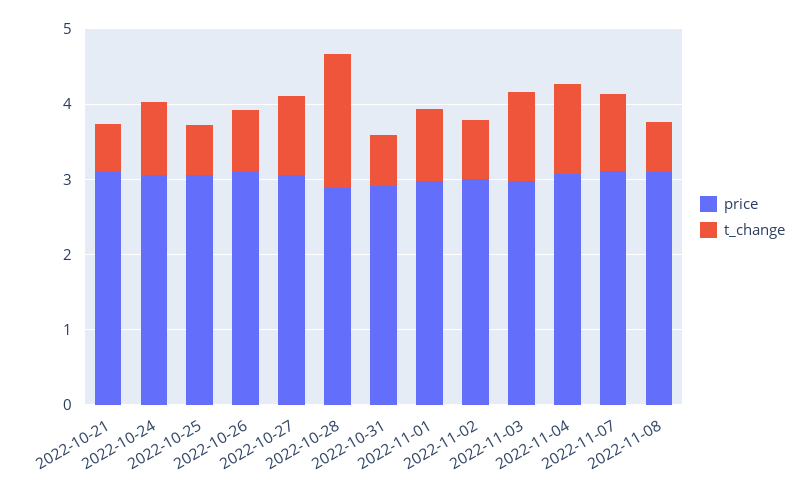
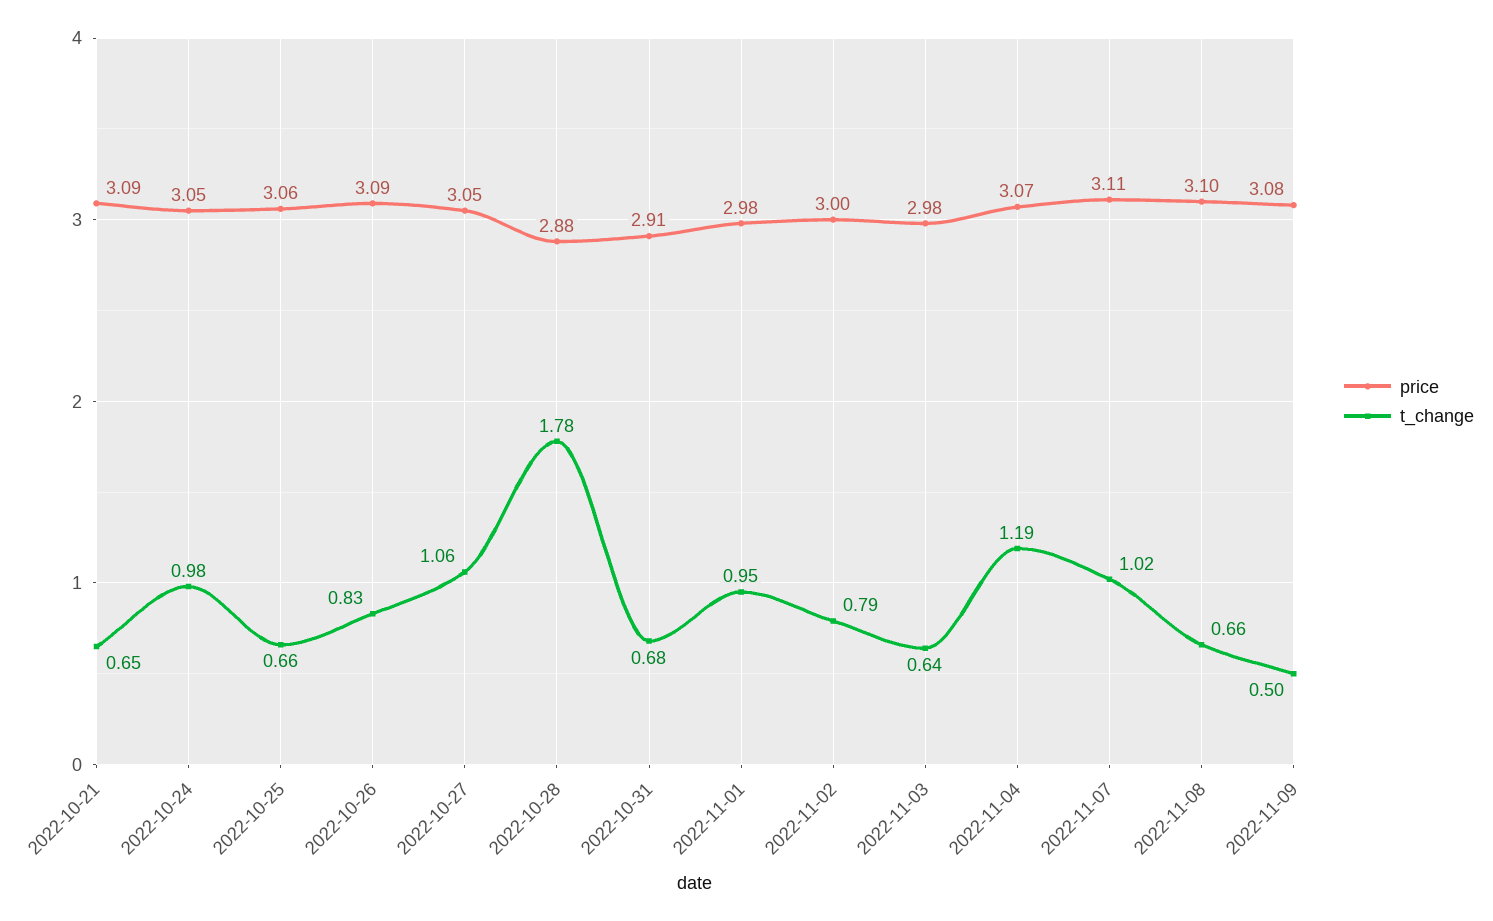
t_change, 2022-11-03: 1.2 -> 0.64
price, 2022-11-09: none -> 3.08
t_change, 2022-11-09: none -> 0.5

